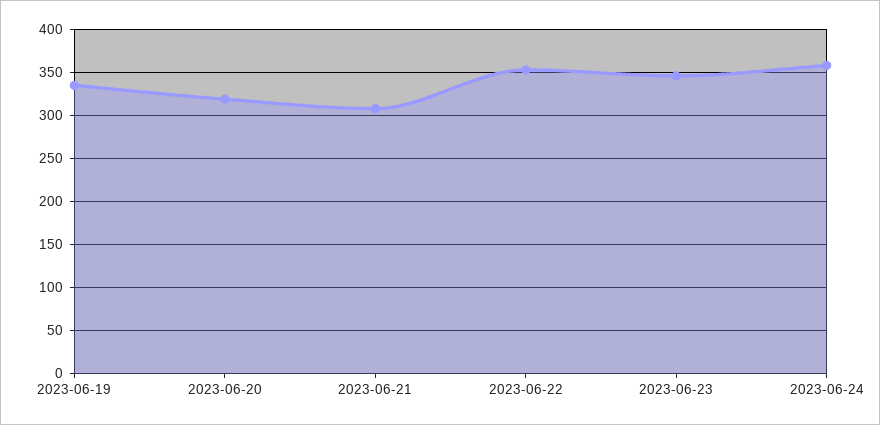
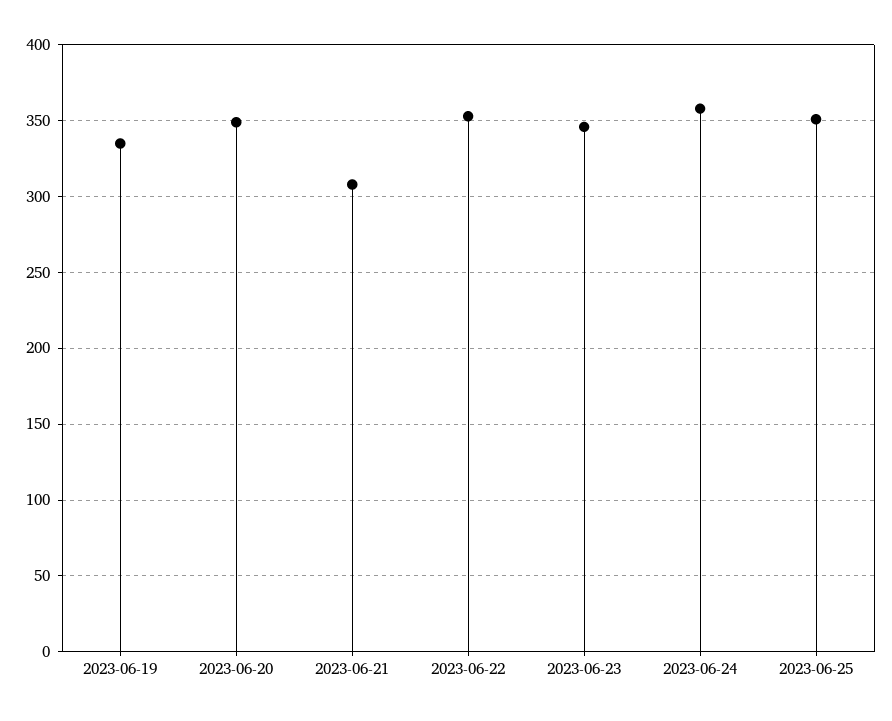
2023-06-20: 320 -> 350
2023-06-25: none -> 350

